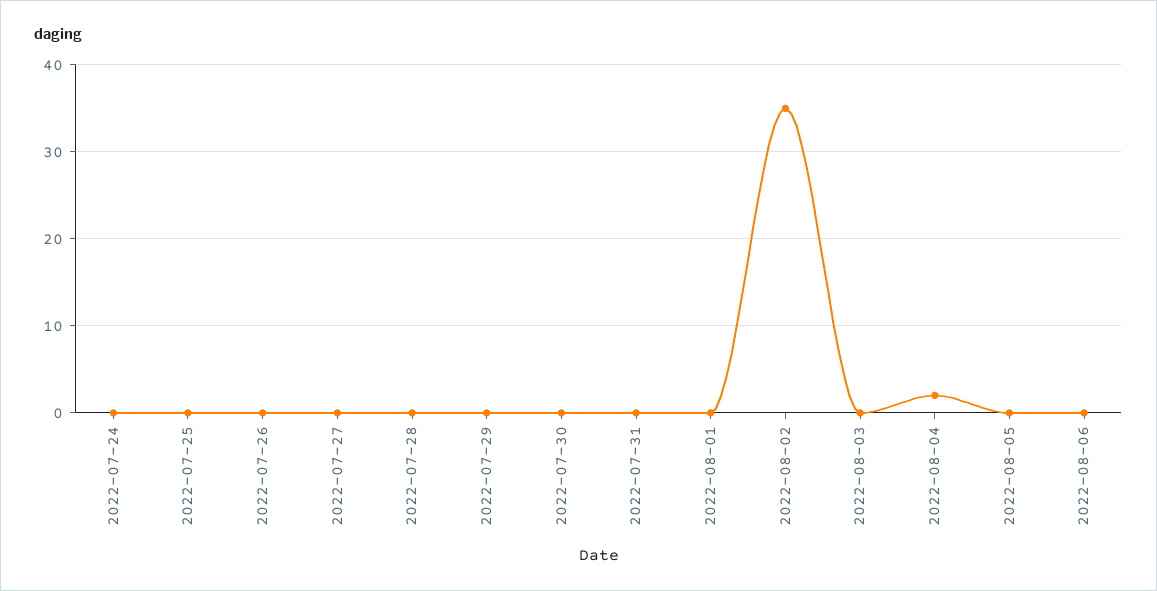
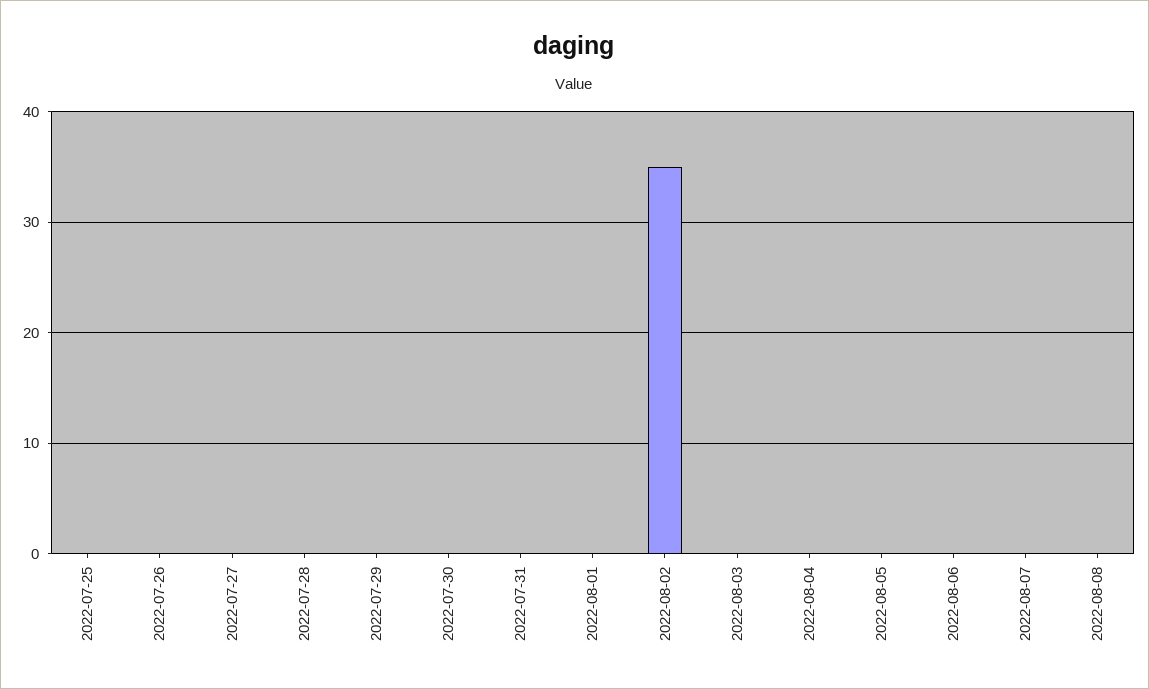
2022-07-24: 0 -> none
2022-08-04: 2 -> 0
2022-08-07: none -> 0
2022-08-08: none -> 0

